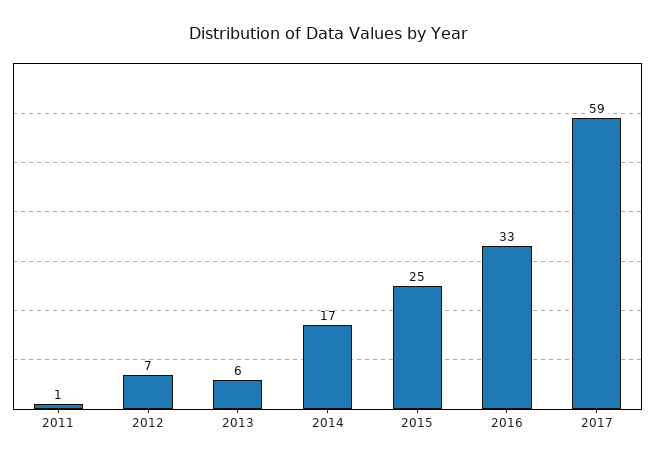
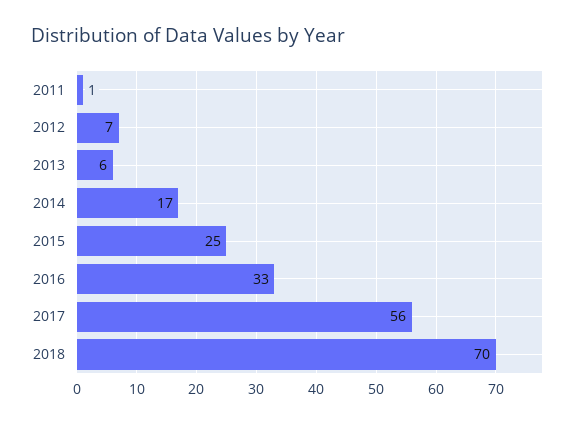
2017: 59 -> 56
2018: none -> 70

